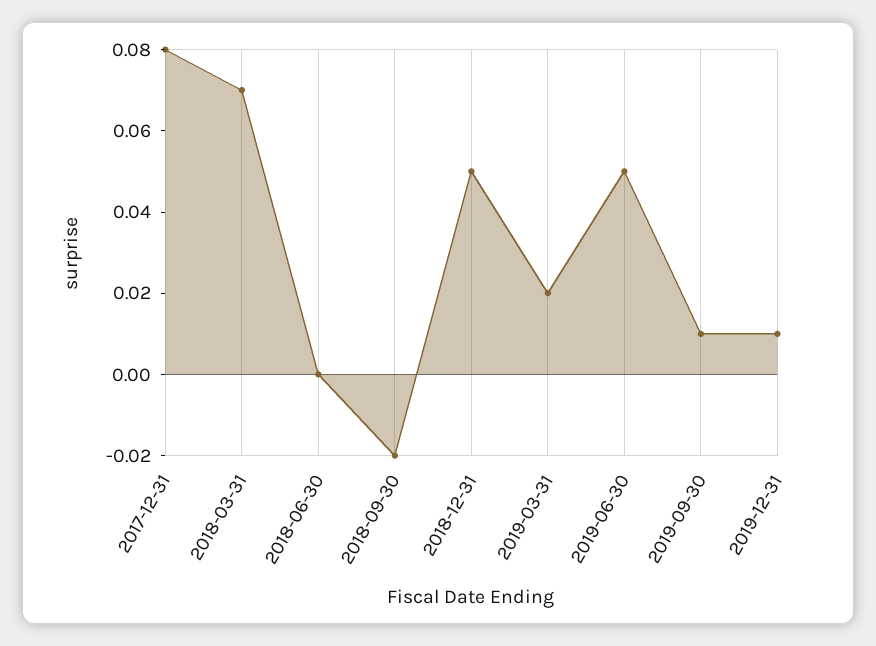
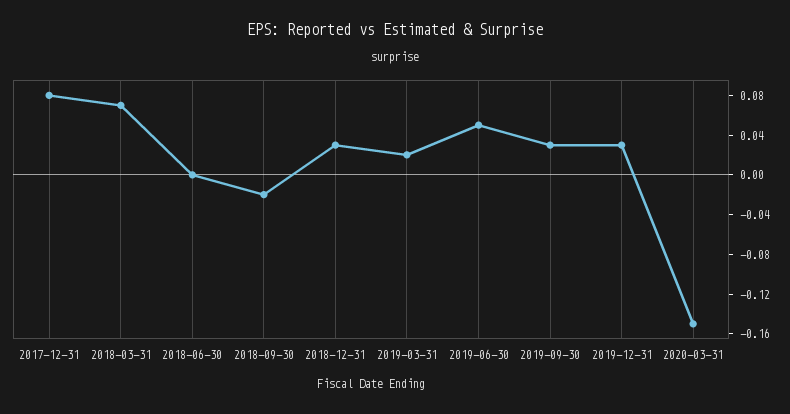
2018-12-31: 0.05 -> 0.03
2019-09-30: 0.01 -> 0.03
2019-12-31: 0.01 -> 0.03
2020-03-31: none -> -0.15

